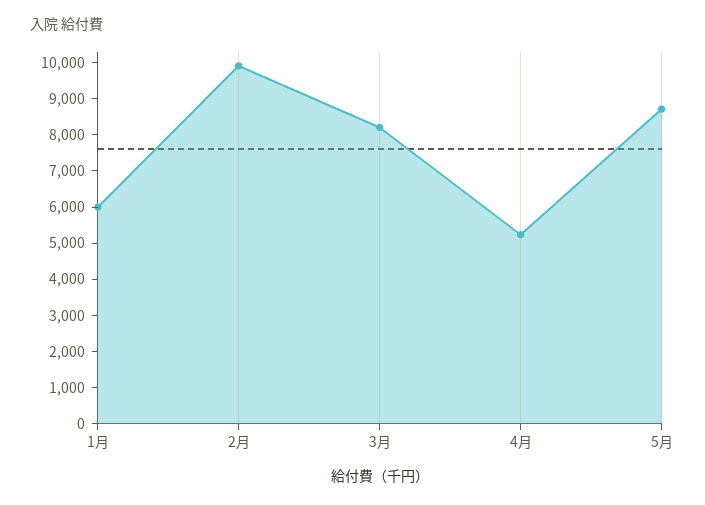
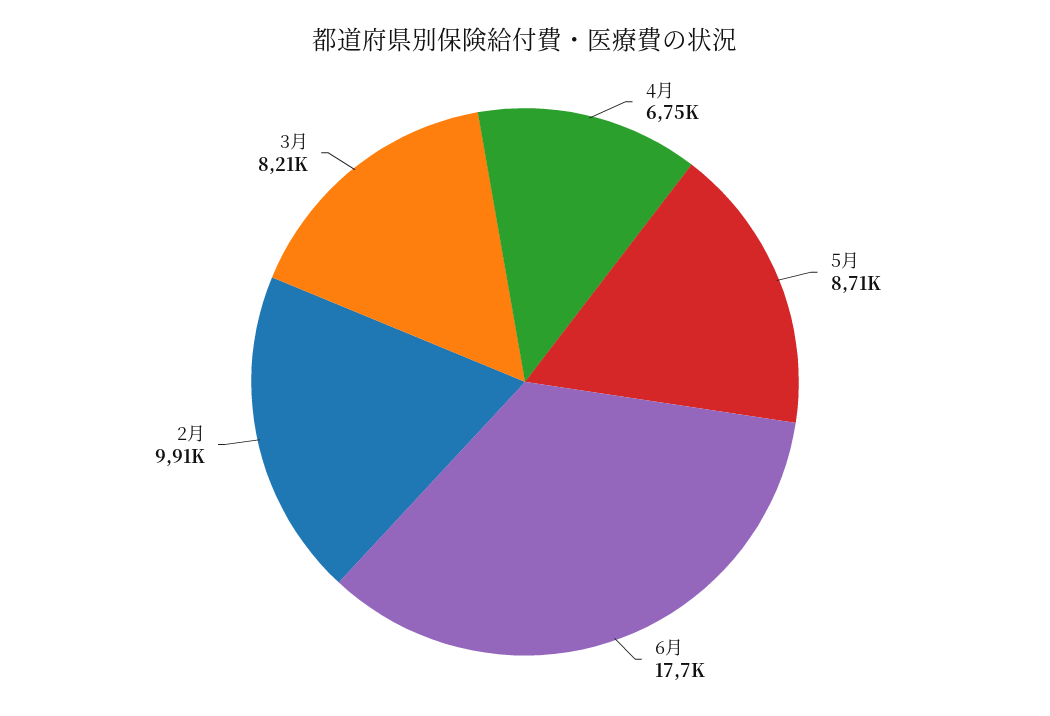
1月: 6000 -> none
4月: 5250 -> 6750
6月: none -> 17700

